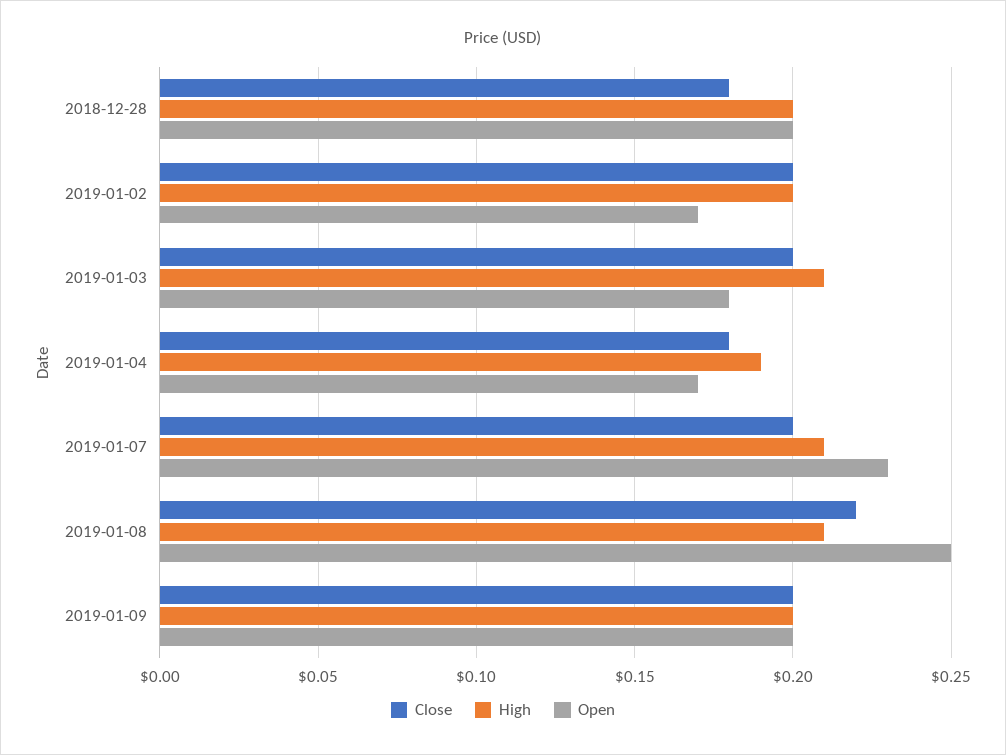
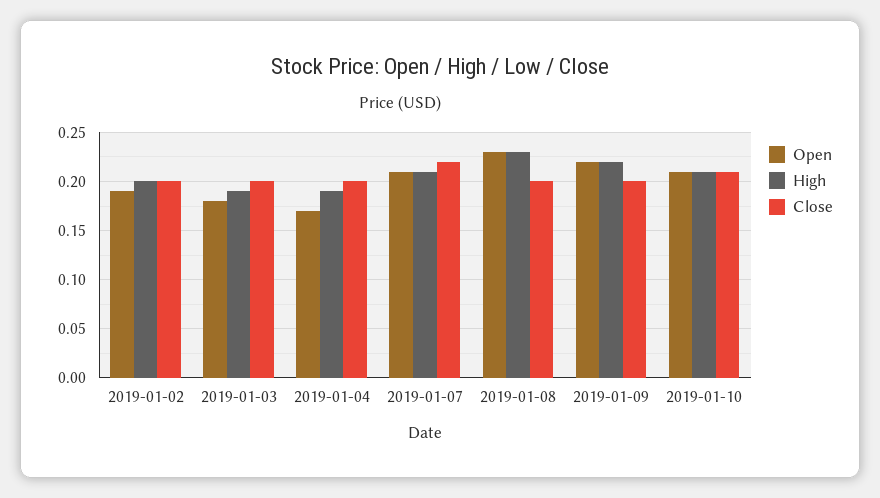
Close, 2018-12-28: 0.18 -> none
High, 2018-12-28: 0.2 -> none
Open, 2018-12-28: 0.2 -> none
Open, 2019-01-02: 0.17 -> 0.19
High, 2019-01-03: 0.21 -> 0.19
Close, 2019-01-04: 0.18 -> 0.2
Close, 2019-01-07: 0.2 -> 0.22
Open, 2019-01-07: 0.23 -> 0.21
Close, 2019-01-08: 0.22 -> 0.2
High, 2019-01-08: 0.21 -> 0.23
Open, 2019-01-08: 0.25 -> 0.23
High, 2019-01-09: 0.2 -> 0.22
Open, 2019-01-09: 0.2 -> 0.22
Open, 2019-01-10: none -> 0.21
High, 2019-01-10: none -> 0.21
Close, 2019-01-10: none -> 0.21

